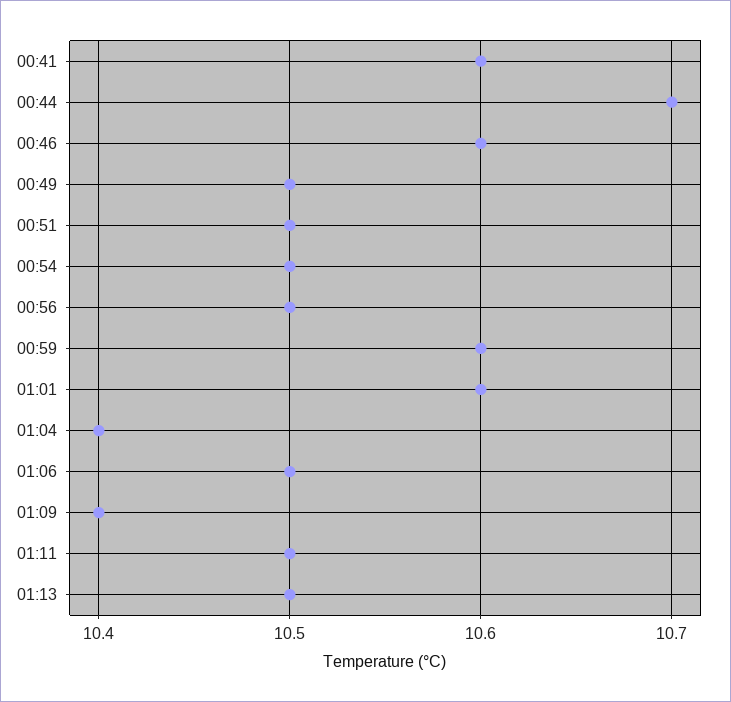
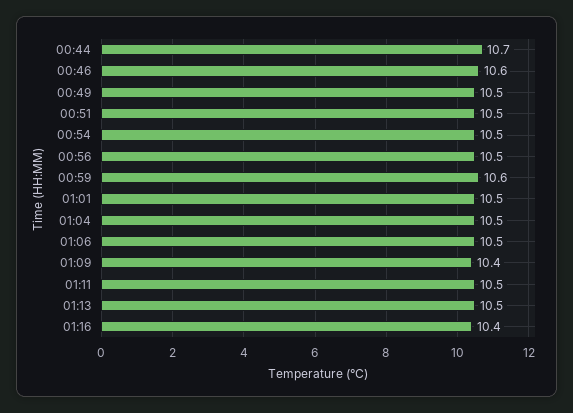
00:41: 10.6 -> none
01:01: 10.6 -> 10.5
01:04: 10.4 -> 10.5
01:16: none -> 10.4

